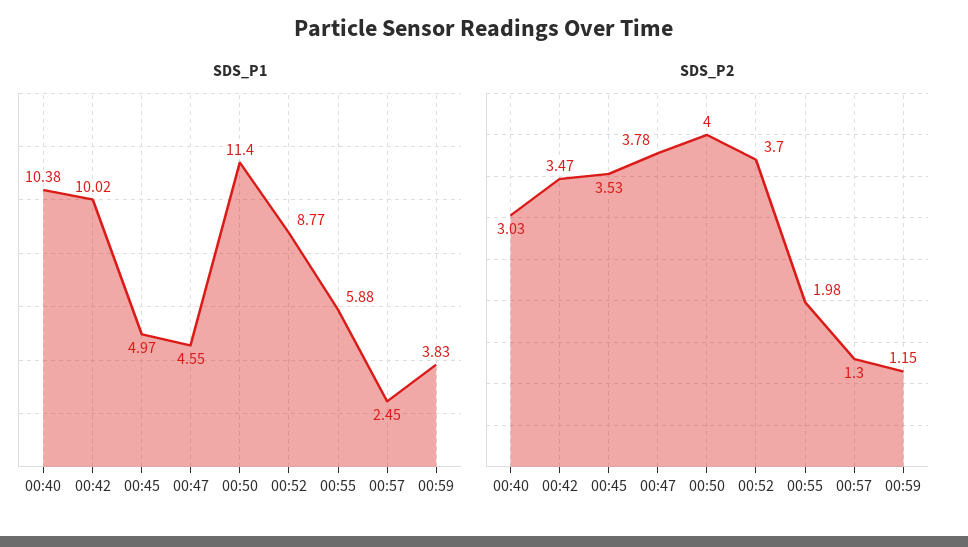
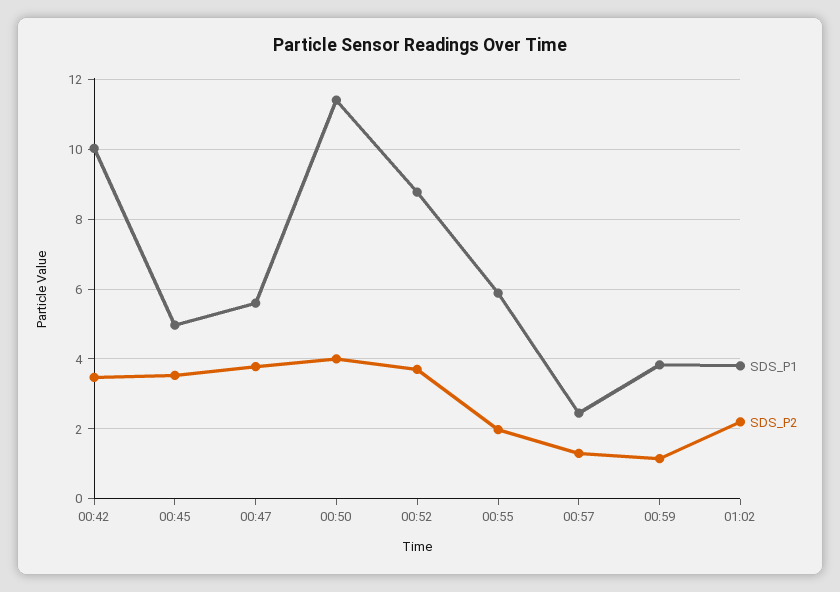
SDS_P1, 00:40: 10.38 -> none
SDS_P1, 00:47: 4.55 -> 5.6
SDS_P2, 00:40: 3.03 -> none
SDS_P1, 01:02: none -> 3.8
SDS_P2, 01:02: none -> 2.2

